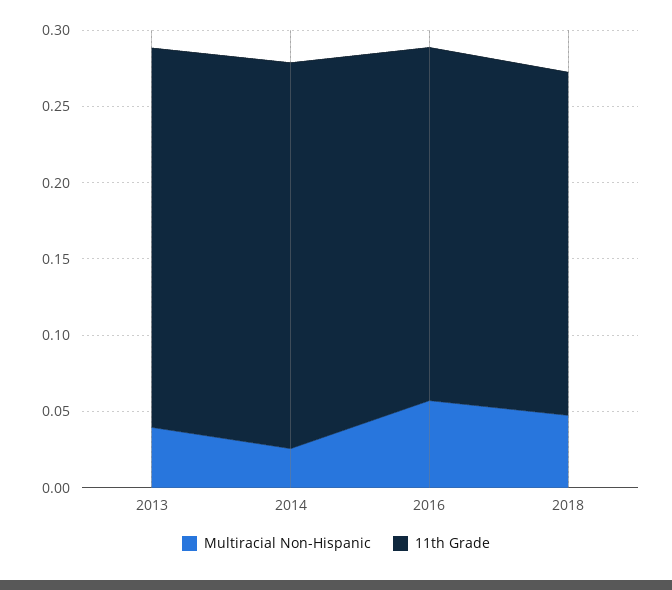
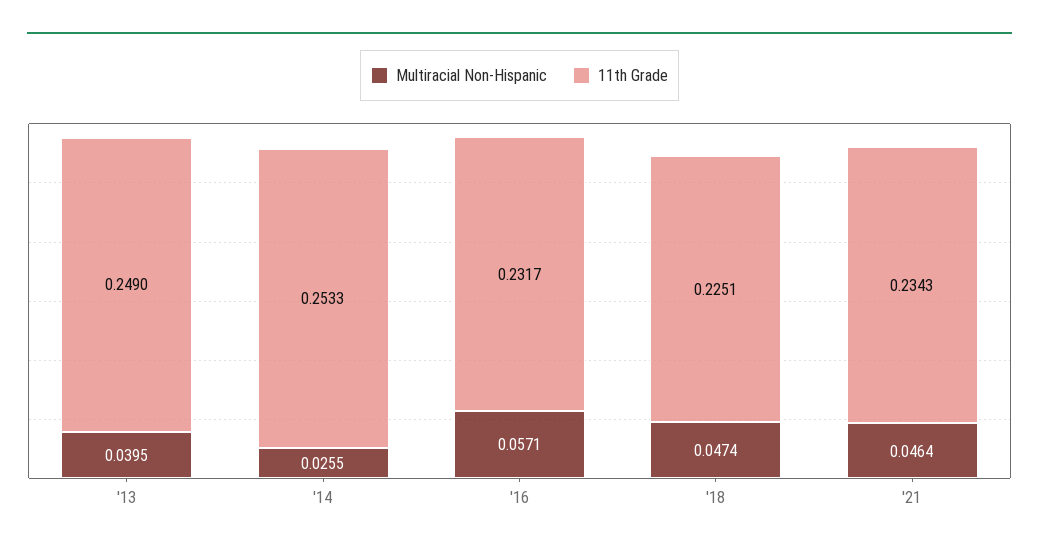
Multiracial Non-Hispanic, '21: none -> 0.0464
11th Grade, '21: none -> 0.2343

